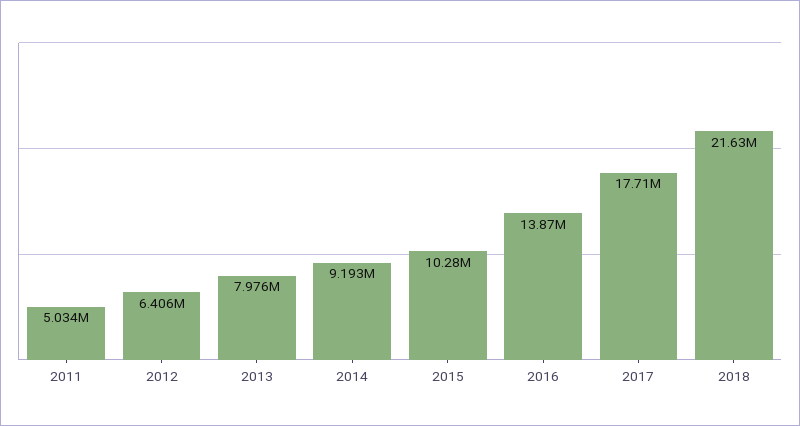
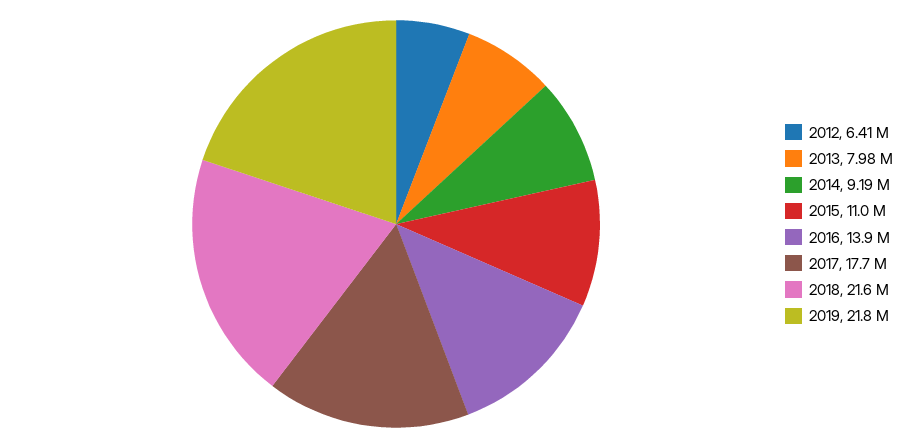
2011: 5034000 -> none
2015: 10280000 -> 11000000
2019: none -> 21800000

